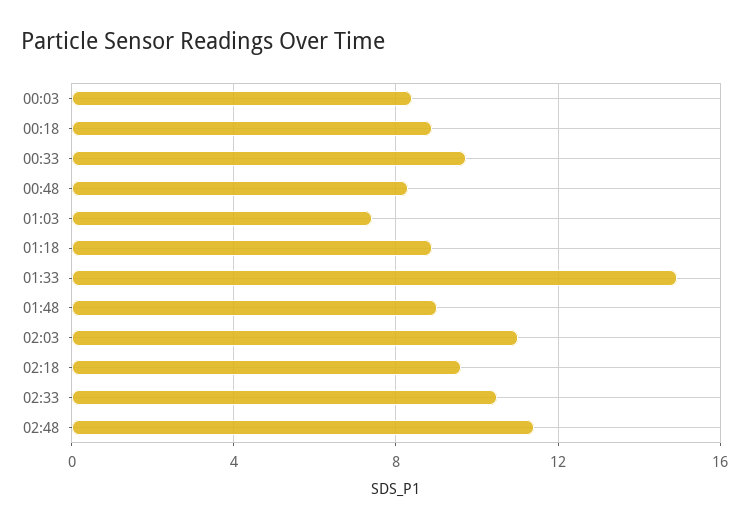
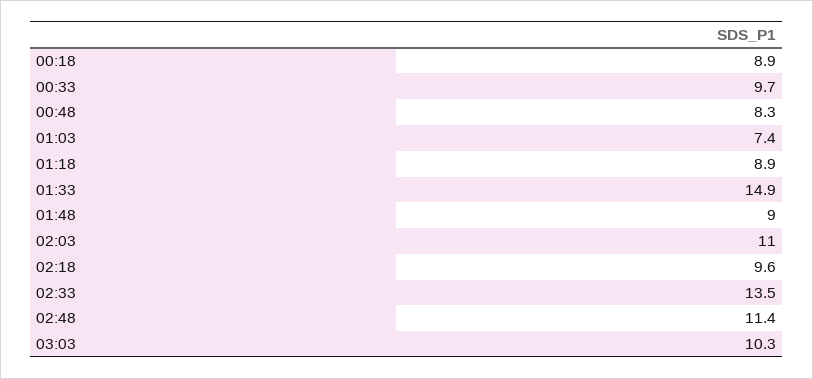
00:03: 8.5 -> none
02:33: 10.5 -> 13.5
03:03: none -> 10.3

